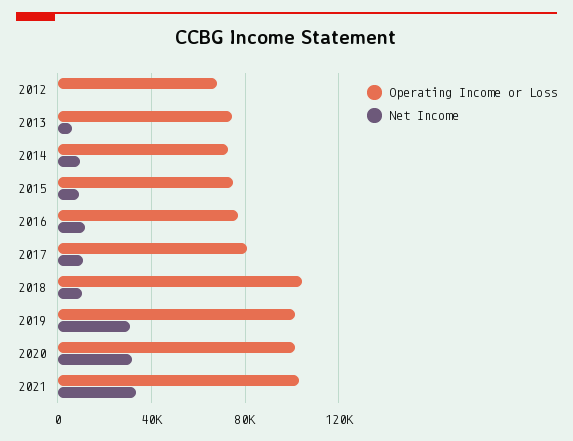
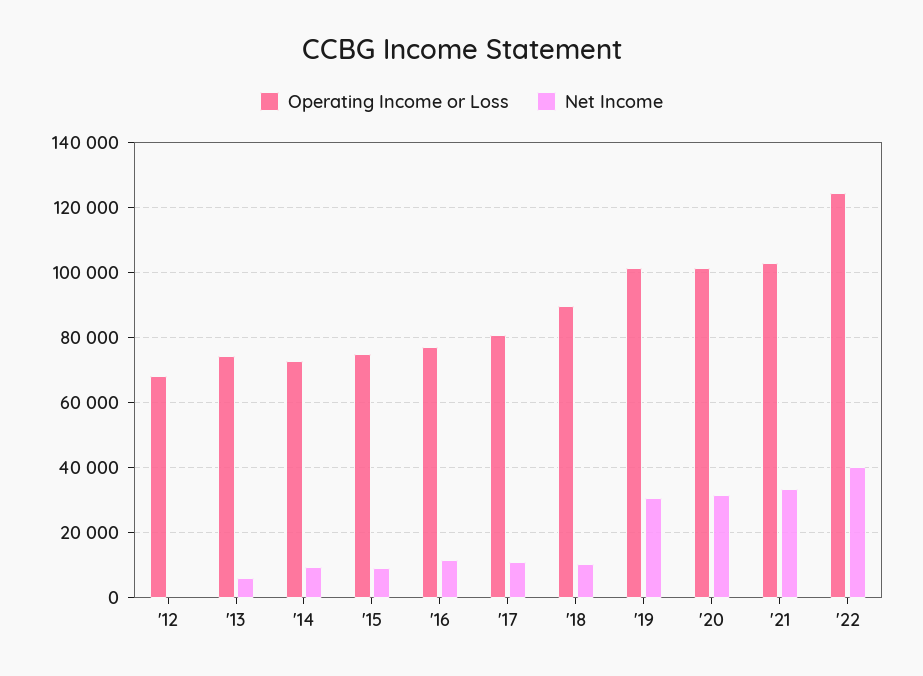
Operating Income or Loss, 2018: 105000 -> 90000
Operating Income or Loss, '22: none -> 124000
Net Income, '22: none -> 40000

